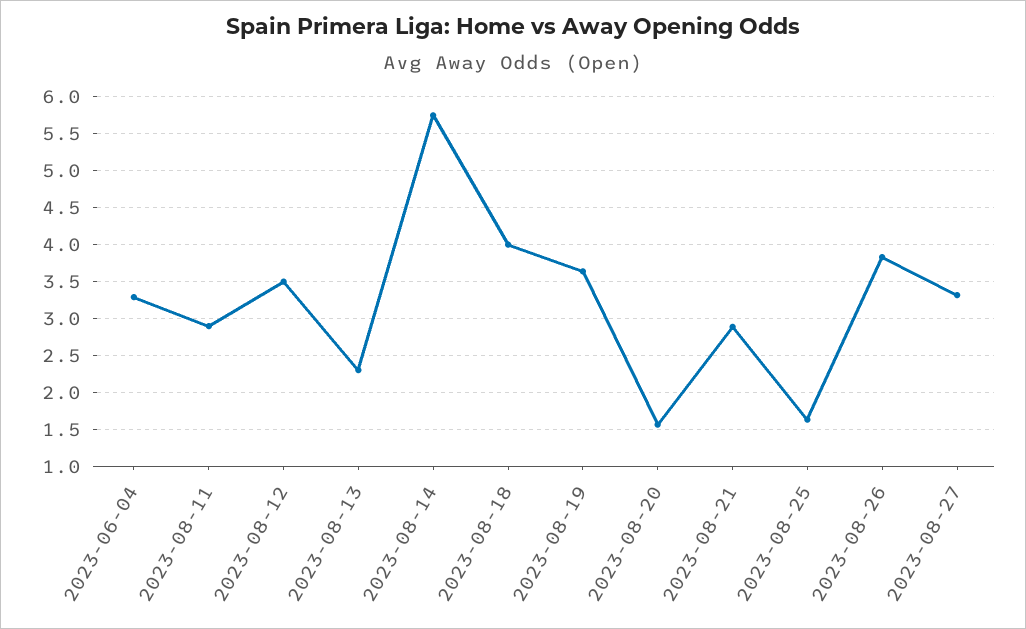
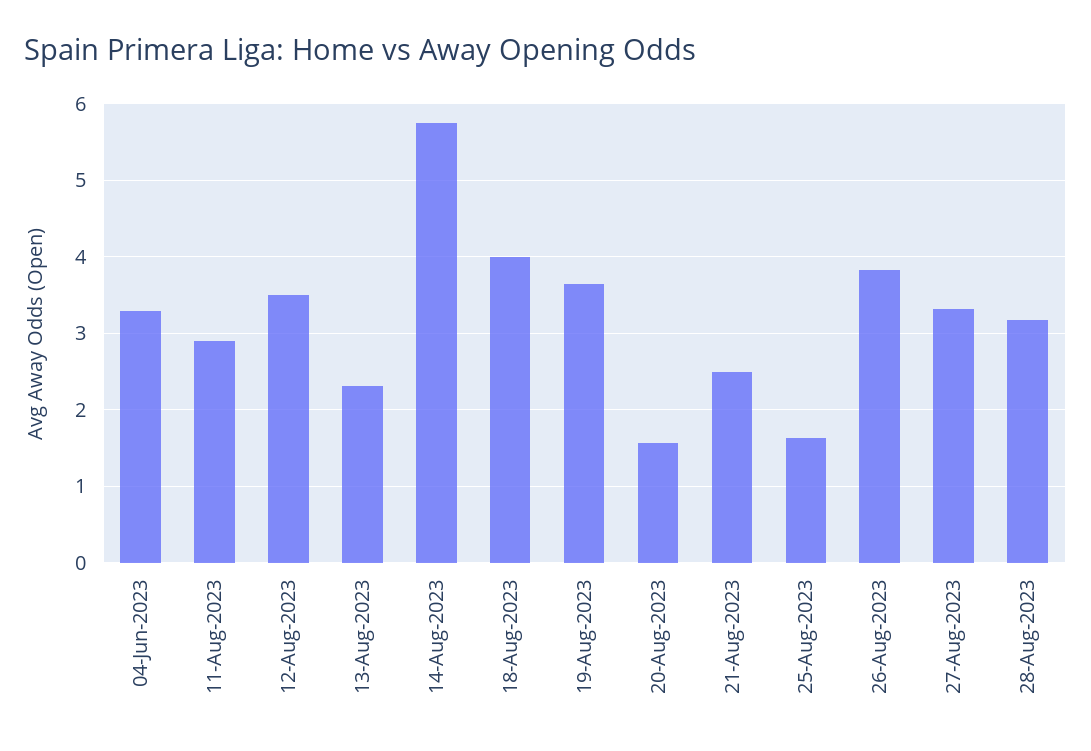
2023-08-21: 2.9 -> 2.5
28-Aug-2023: none -> 3.2

